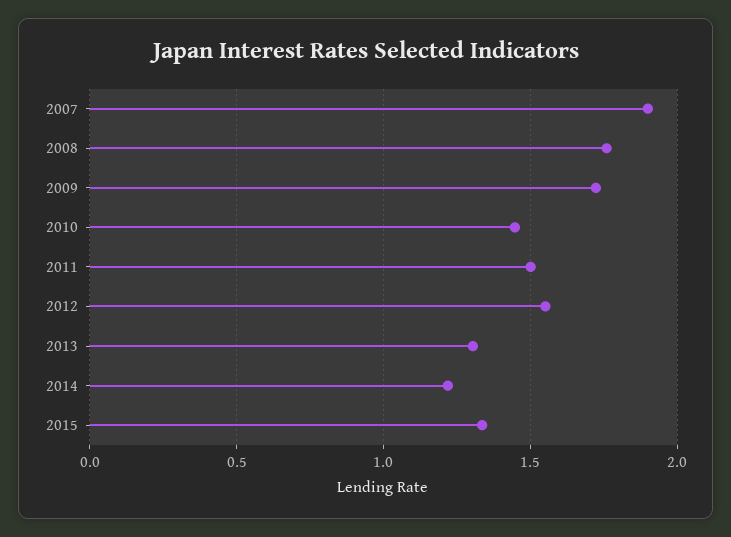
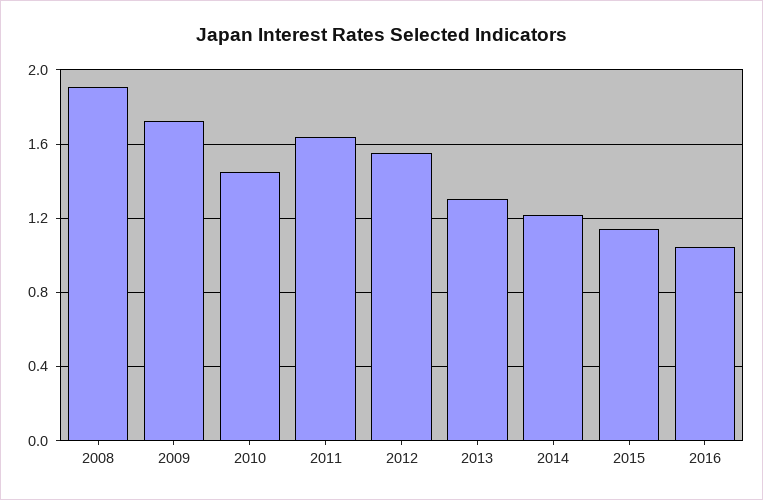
2007: 1.9 -> none
2008: 1.75 -> 1.9
2011: 1.5 -> 1.65
2015: 1.35 -> 1.15
2016: none -> 1.05

